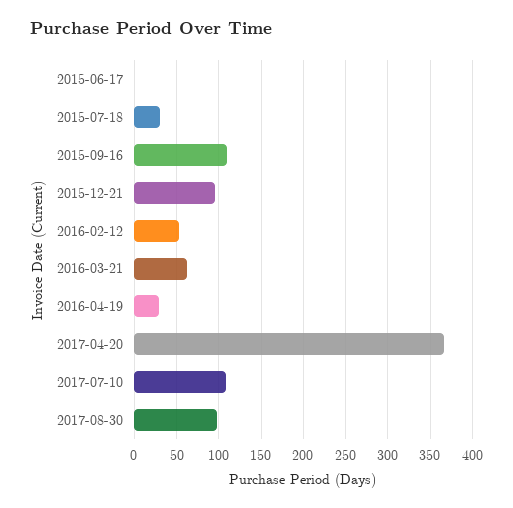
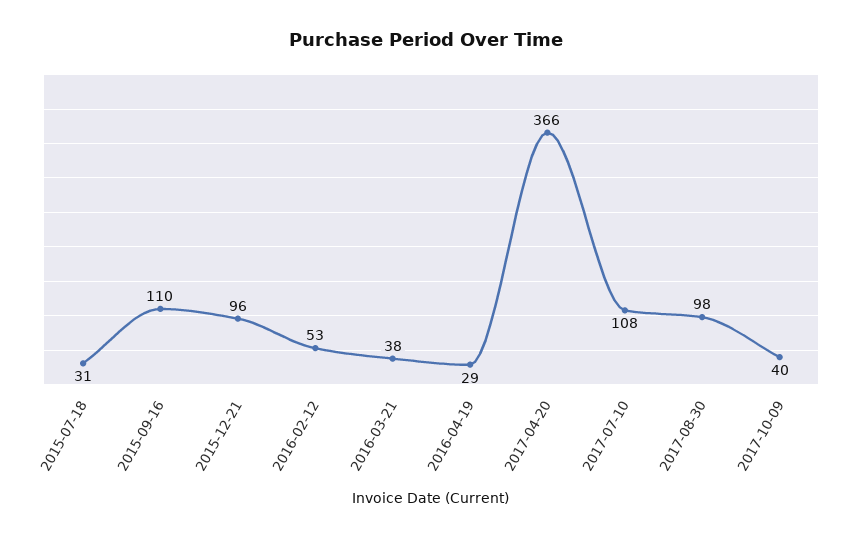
2015-06-17: 0 -> none
2016-03-21: 60 -> 38
2017-10-09: none -> 40

